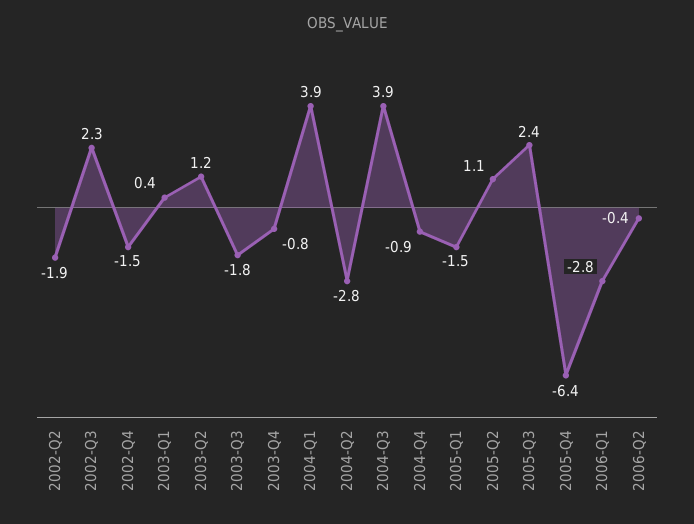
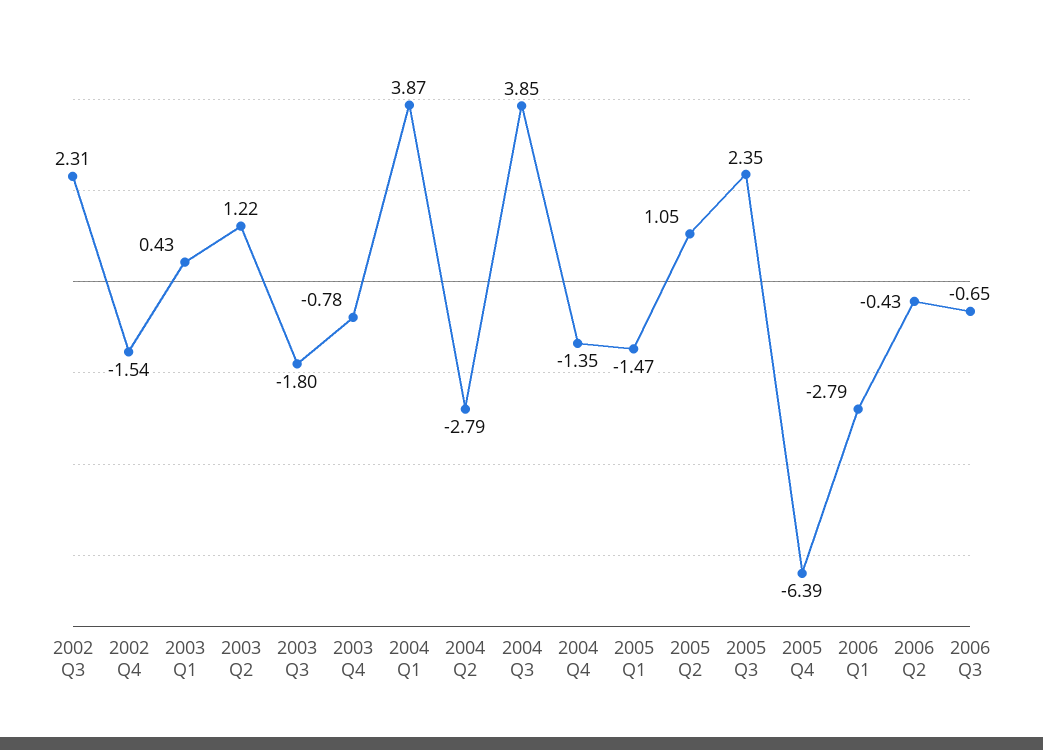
2002-Q2: -1.9 -> none
2004-Q4: -0.9 -> -1.35
2006 Q3: none -> -0.65

